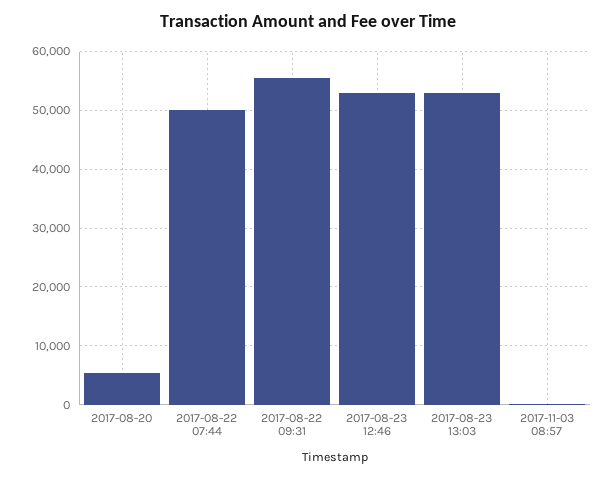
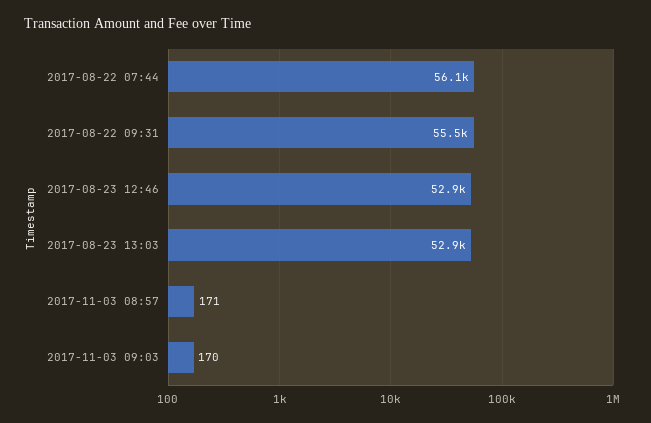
2017-08-20: 6000 -> none
2017-08-22 07:44: 50000 -> 56100
2017-11-03 09:03: none -> 170

